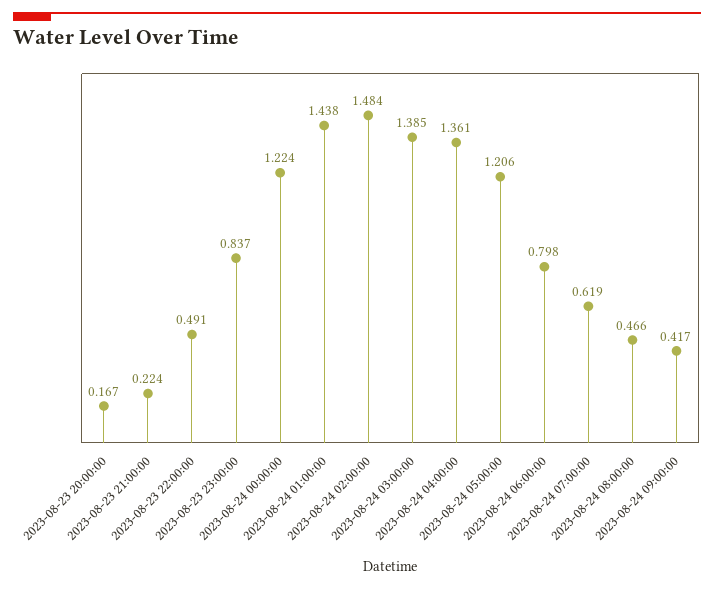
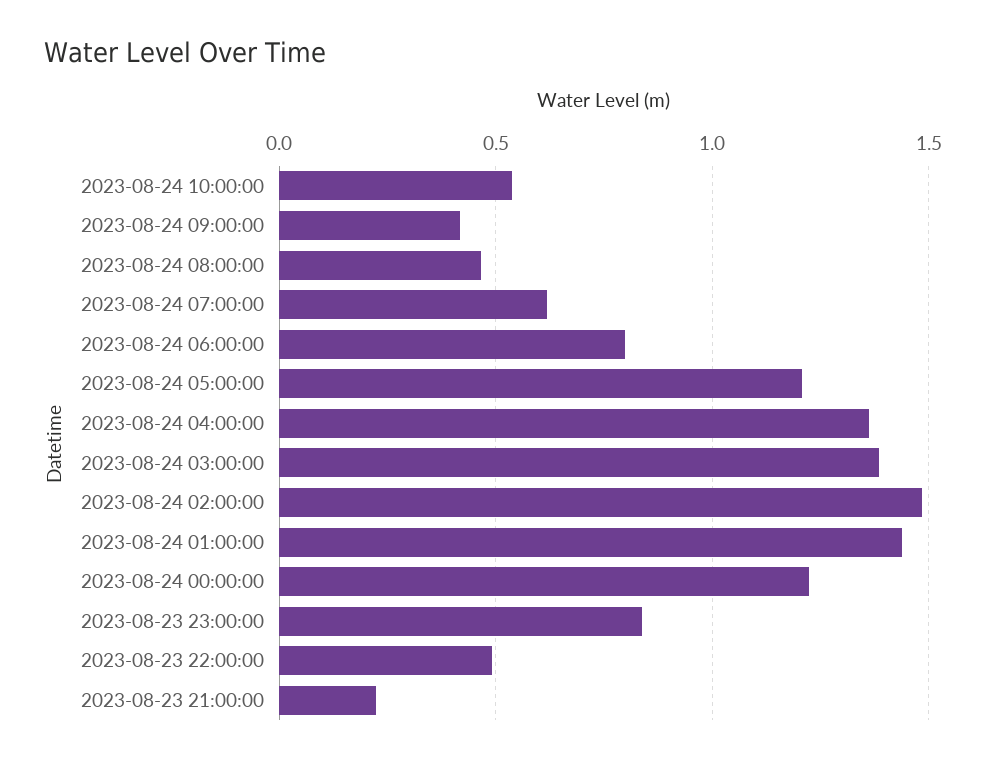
2023-08-23 20:00:00: 0.167 -> none
2023-08-24 10:00:00: none -> 0.55

